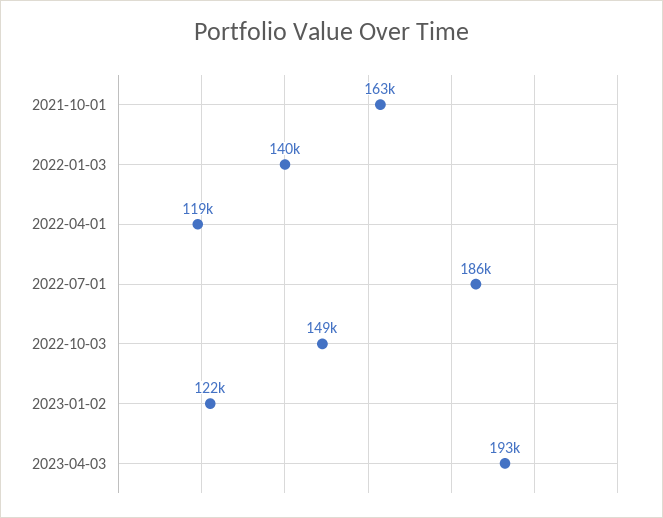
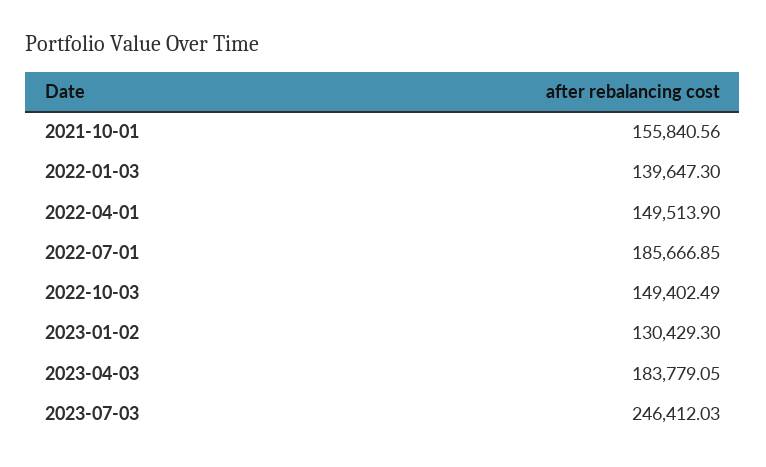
2021-10-01: 163000 -> 155840.56
2022-04-01: 119000 -> 149513.9
2023-01-02: 122000 -> 130429.3
2023-04-03: 193000 -> 183779.05
2023-07-03: none -> 246412.03

